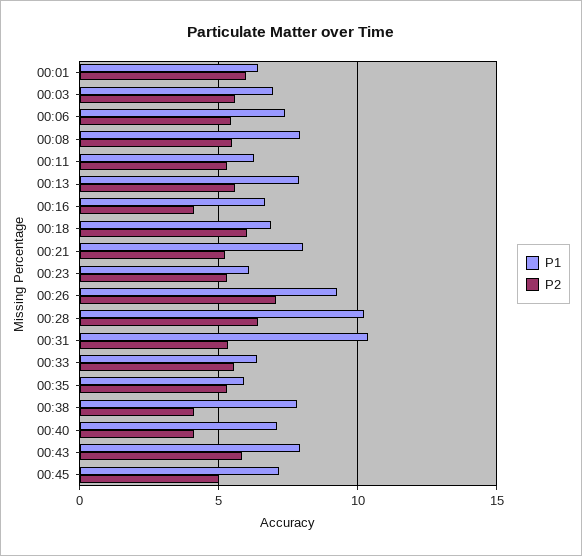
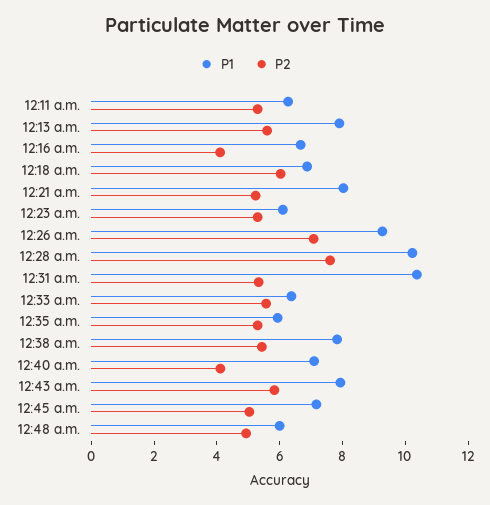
P1, 00:01: 6.5 -> none
P2, 00:01: 6 -> none
P1, 00:03: 7 -> none
P2, 00:03: 5.5 -> none
P1, 00:06: 7.5 -> none
P2, 00:06: 5.5 -> none
P1, 00:08: 8 -> none
P2, 00:08: 5.5 -> none
P2, 00:28: 6.5 -> 7.5
P2, 00:38: 4 -> 5.5
P1, 12:48 a.m.: none -> 6
P2, 12:48 a.m.: none -> 5

